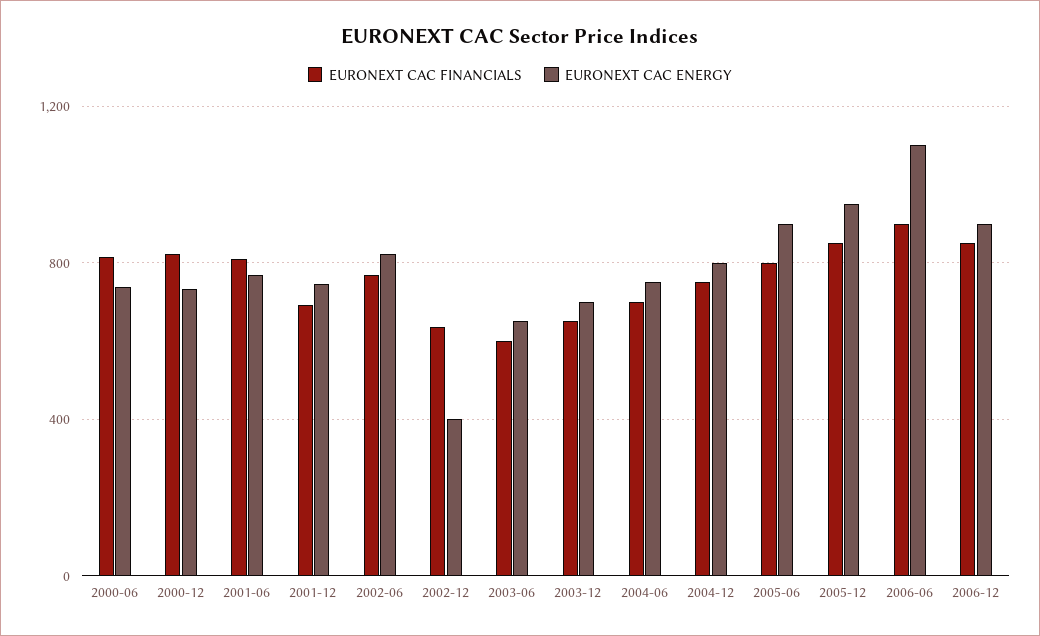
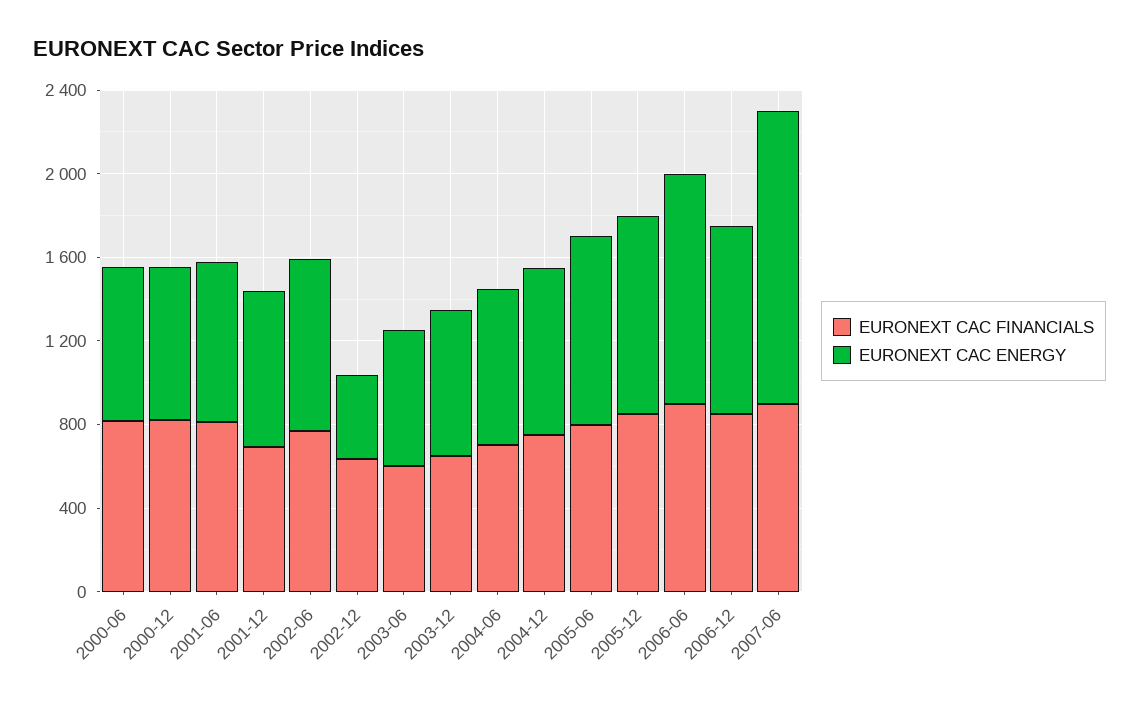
EURONEXT CAC FINANCIALS, 2007-06: none -> 900
EURONEXT CAC ENERGY, 2007-06: none -> 1400

